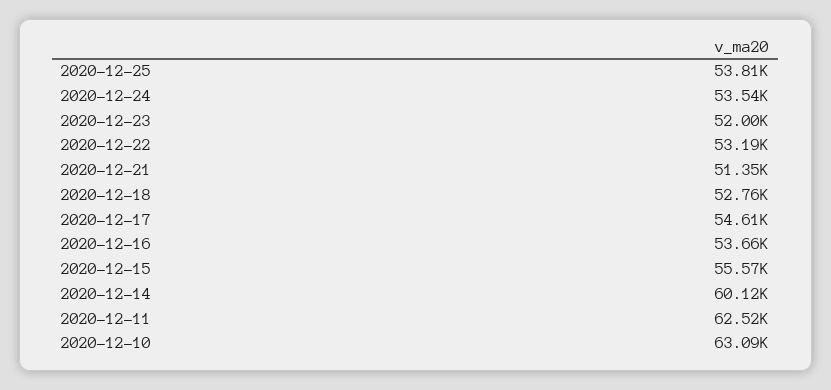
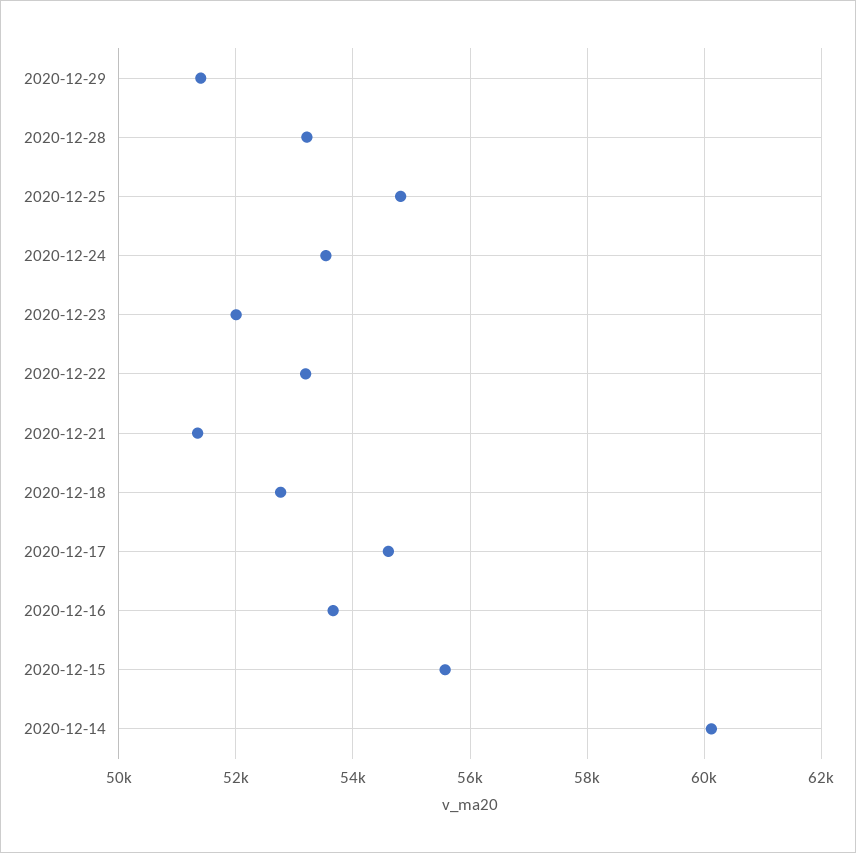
2020-12-25: 53810 -> 54800
2020-12-11: 62520 -> none
2020-12-10: 63090 -> none
2020-12-29: none -> 51400
2020-12-28: none -> 53200

